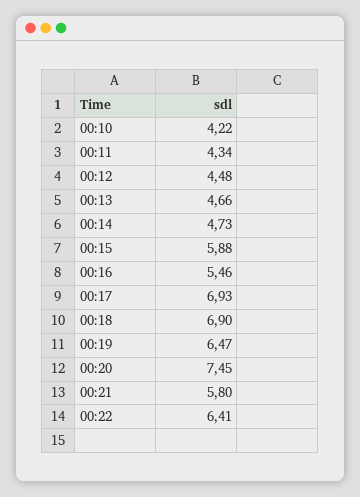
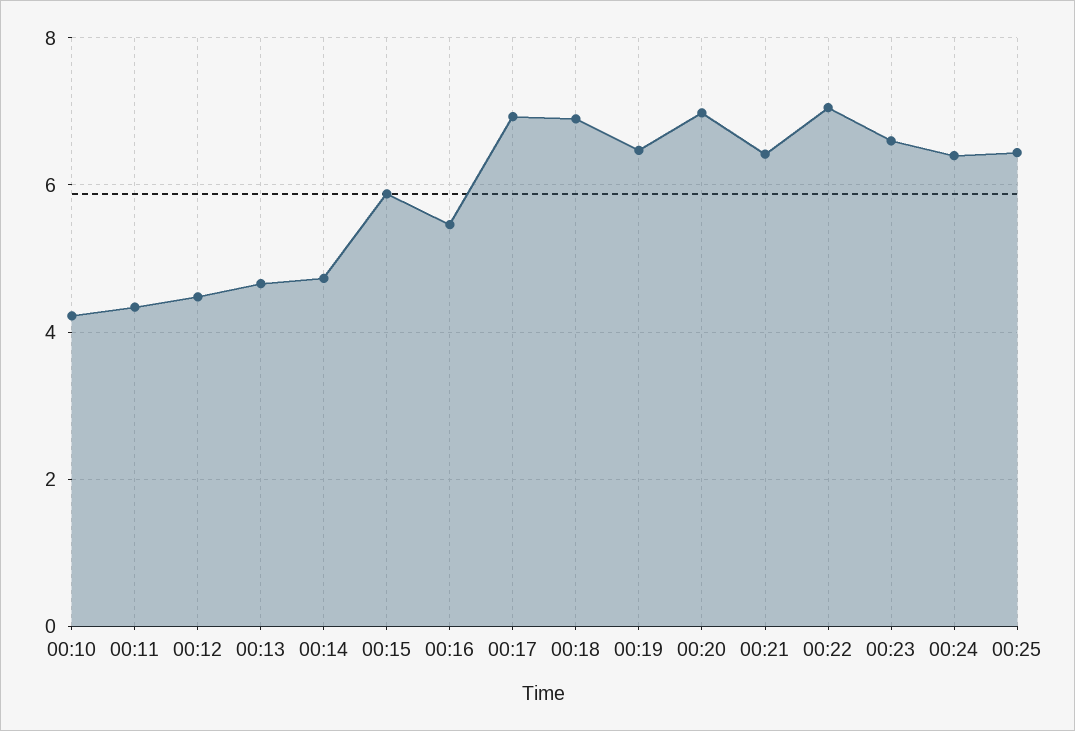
00:20: 7.45 -> 7
00:21: 5.8 -> 6.4
00:22: 6.41 -> 7
00:23: none -> 6.6
00:24: none -> 6.4
00:25: none -> 6.4

